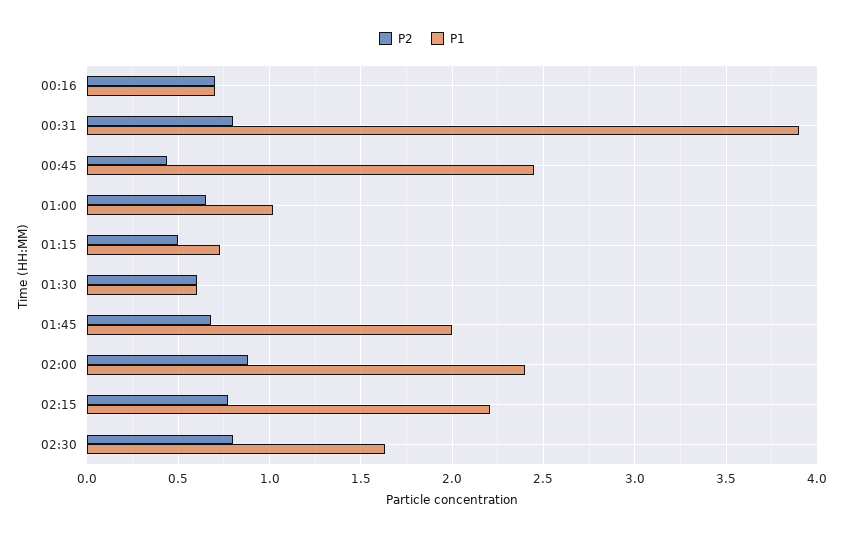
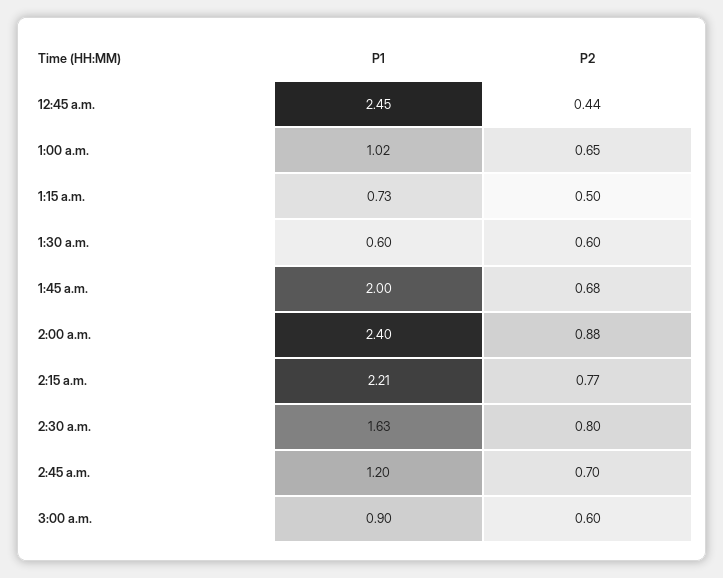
P2, 00:16: 0.7 -> none
P1, 00:16: 0.7 -> none
P2, 00:31: 0.8 -> none
P1, 00:31: 3.9 -> none
P1, 2:45 a.m.: none -> 1.2
P2, 2:45 a.m.: none -> 0.7
P1, 3:00 a.m.: none -> 0.9
P2, 3:00 a.m.: none -> 0.6

